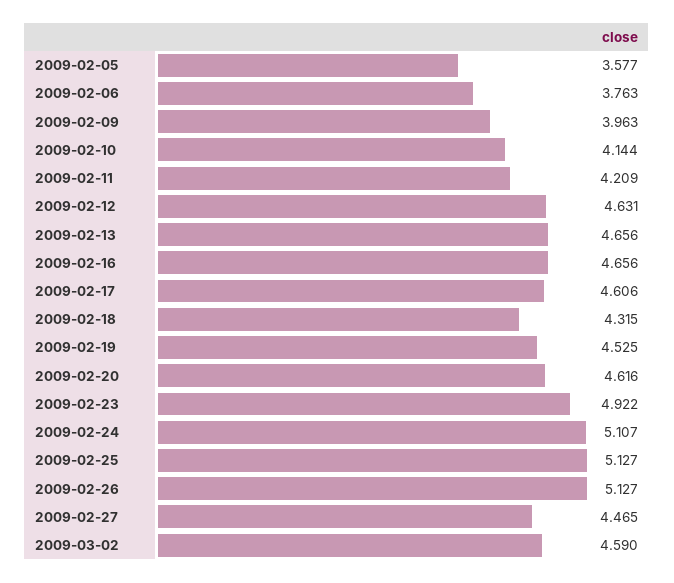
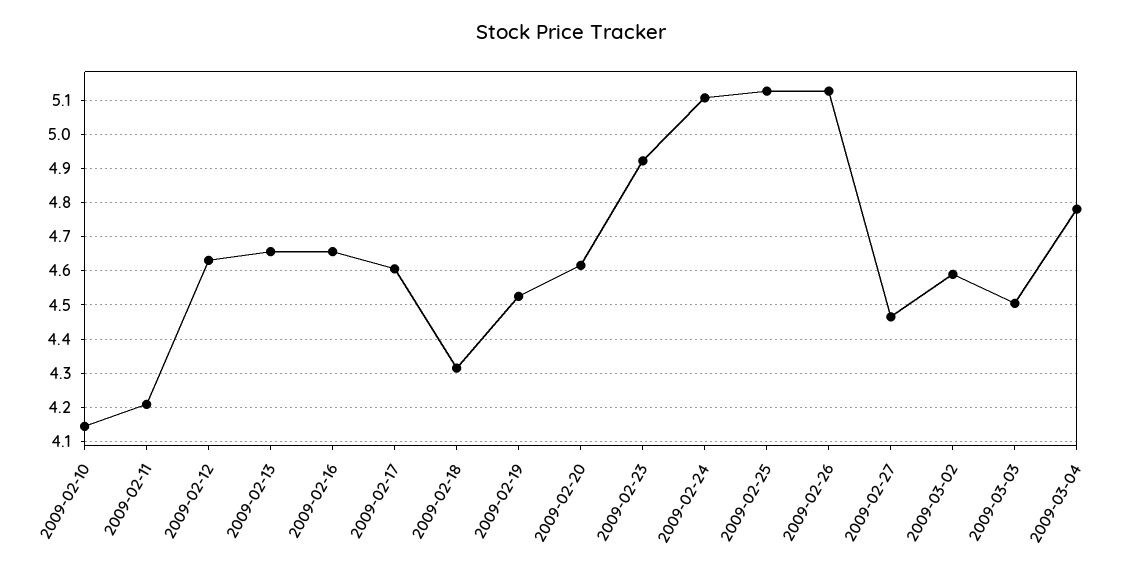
2009-02-05: 3.577 -> none
2009-02-06: 3.763 -> none
2009-02-09: 3.963 -> none
2009-03-03: none -> 4.5
2009-03-04: none -> 4.78

